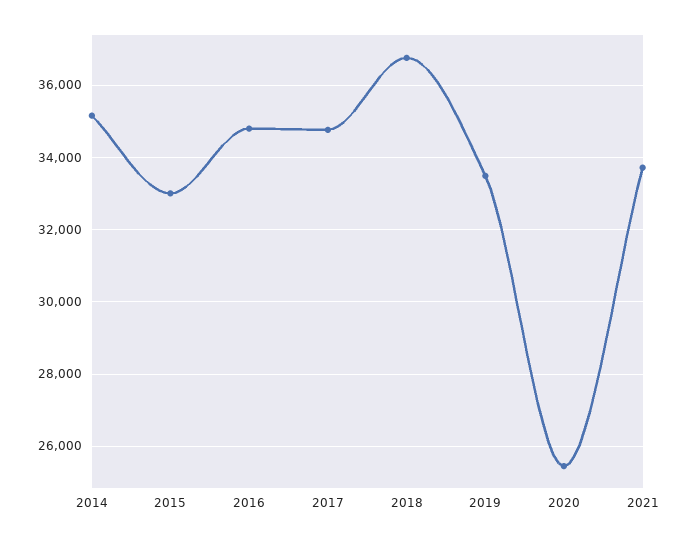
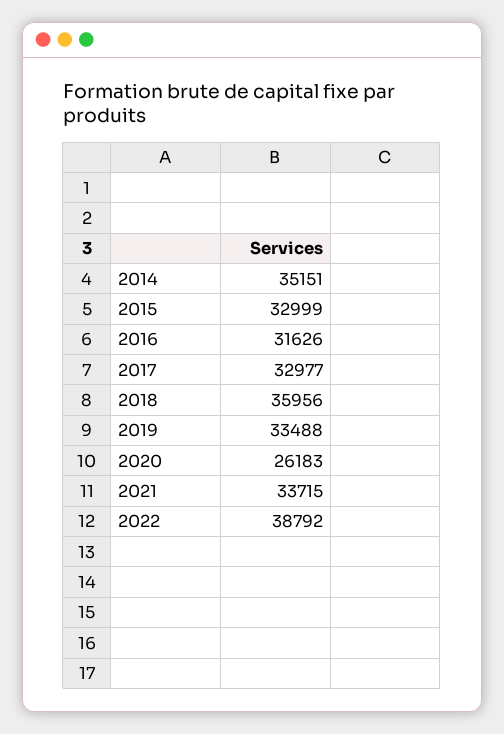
2016: 34800 -> 31626
2017: 34800 -> 32977
2018: 36800 -> 35956
2020: 25400 -> 26183
2022: none -> 38792

